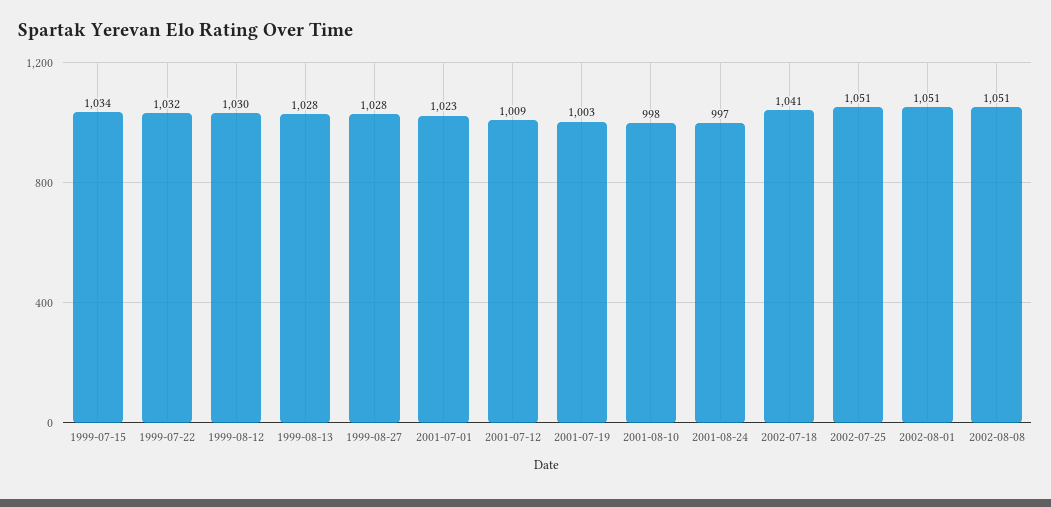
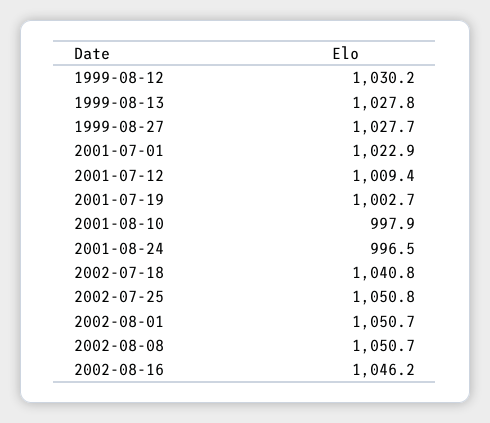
1999-07-15: 1034 -> none
1999-07-22: 1032 -> none
2002-08-16: none -> 1046.2

